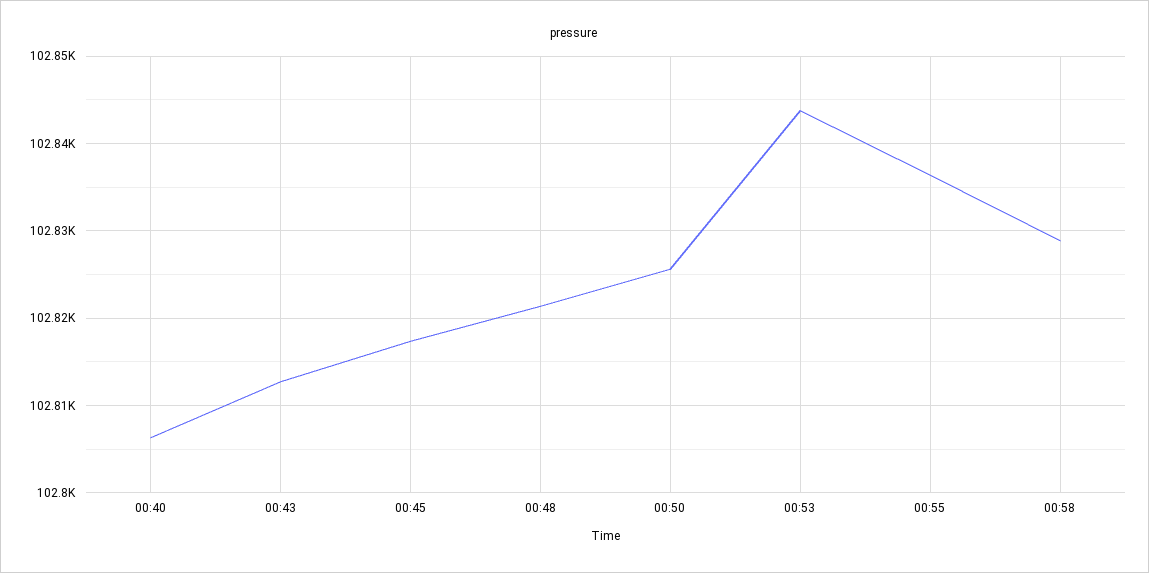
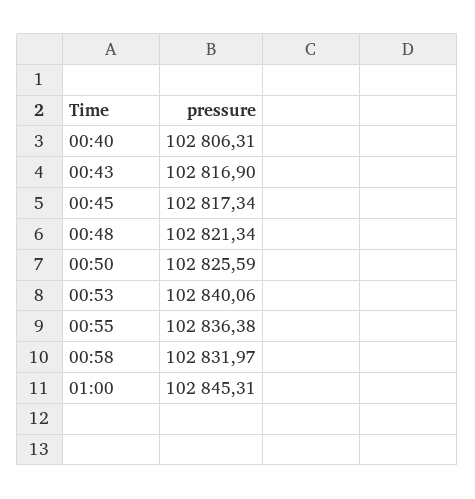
00:43: 102813 -> 102816.9
00:53: 102844 -> 102840.06
00:58: 102829 -> 102831.97
01:00: none -> 102845.31

